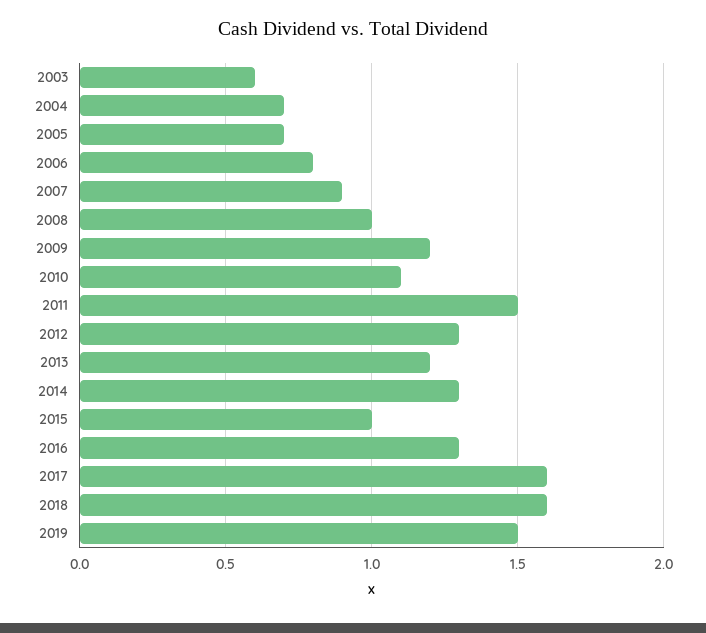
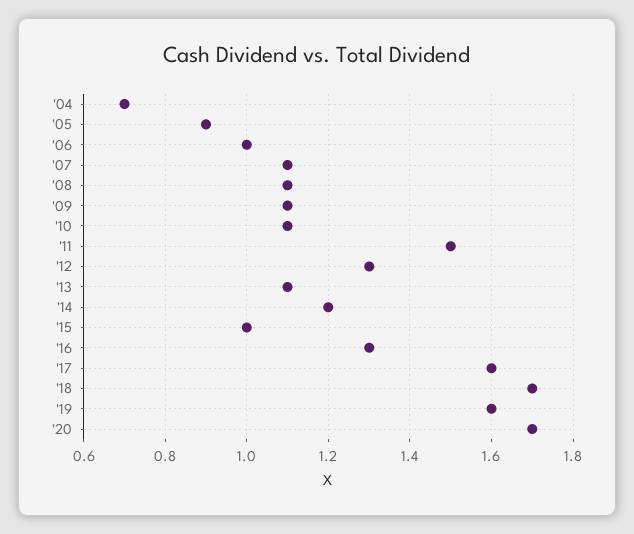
2003: 0.6 -> none
2005: 0.7 -> 0.9
2006: 0.8 -> 1
2007: 0.9 -> 1.1
2008: 1 -> 1.1
2009: 1.2 -> 1.1
2013: 1.2 -> 1.1
2014: 1.3 -> 1.2
2018: 1.6 -> 1.7
2019: 1.5 -> 1.6
'20: none -> 1.7

